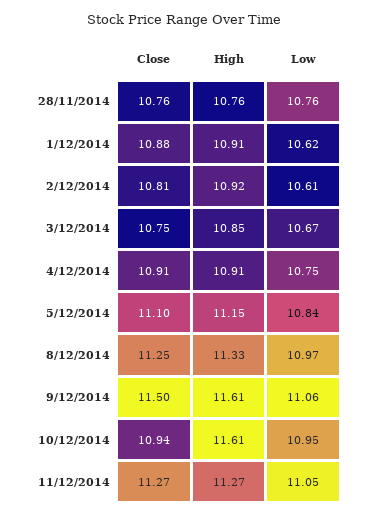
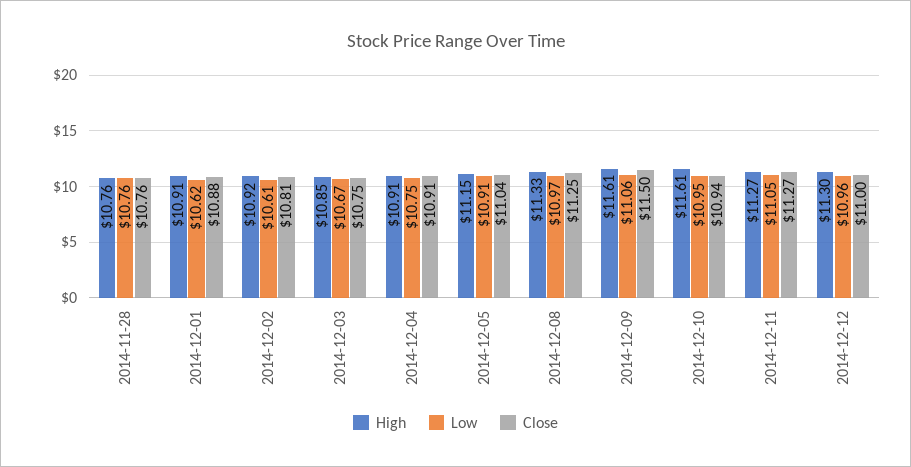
Close, 5/12/2014: 11.1 -> 11.04
Low, 5/12/2014: 10.84 -> 10.91
High, 2014-12-12: none -> 11.3
Low, 2014-12-12: none -> 10.96
Close, 2014-12-12: none -> 11

